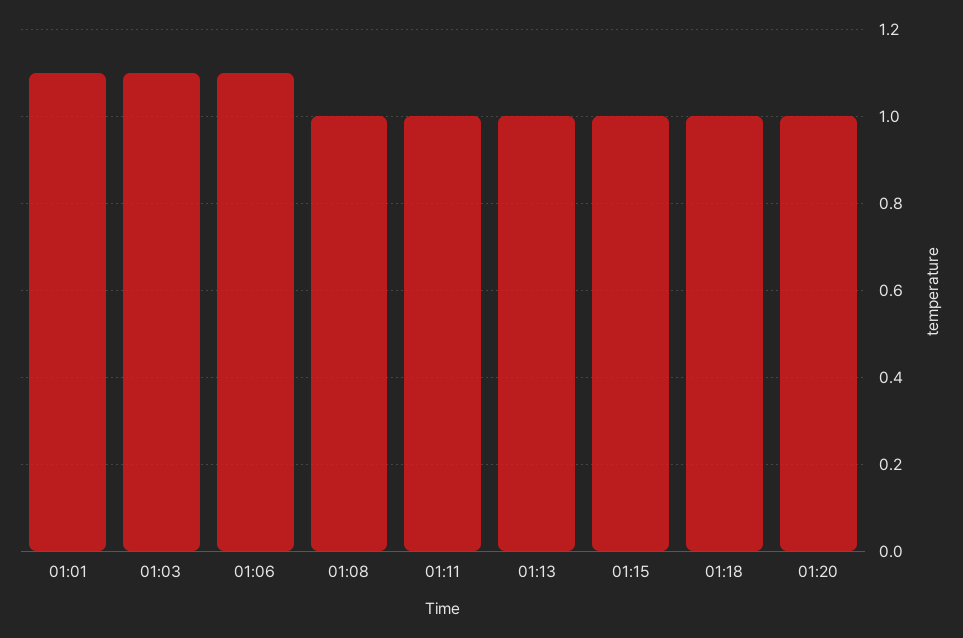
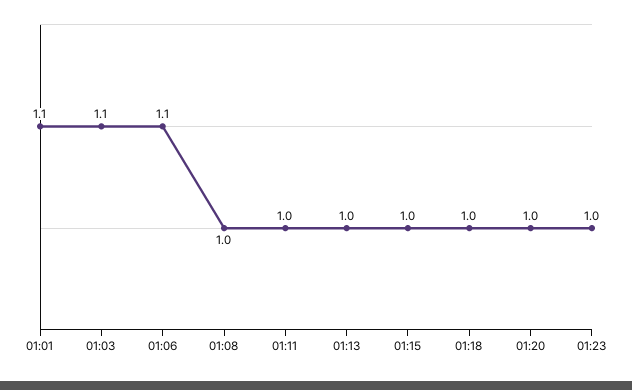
01:23: none -> 1

